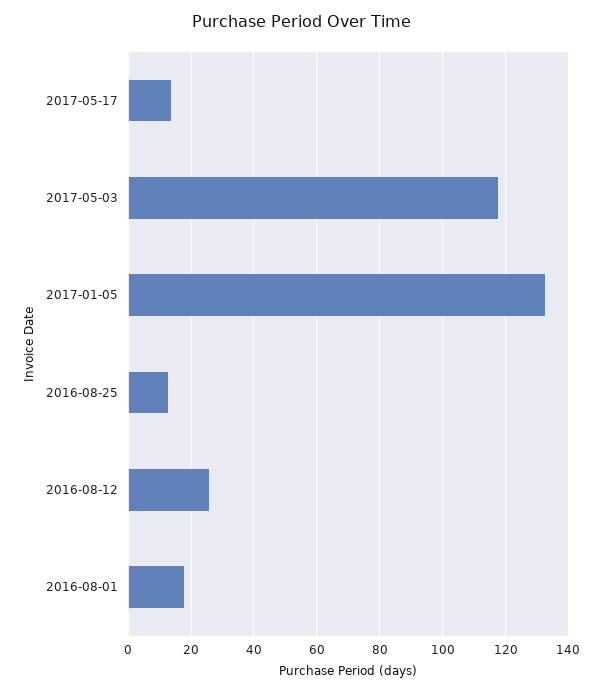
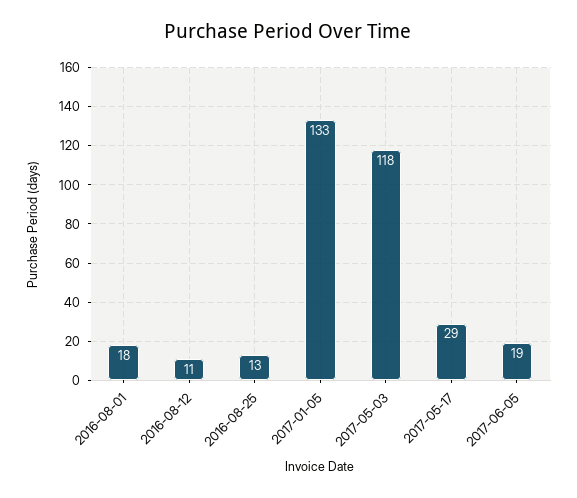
2017-05-17: 15 -> 29
2016-08-12: 25 -> 11
2017-06-05: none -> 19

